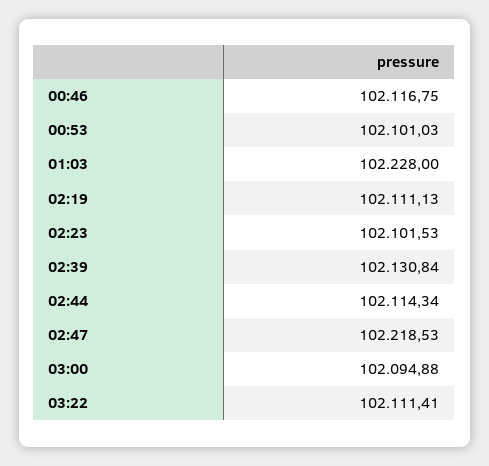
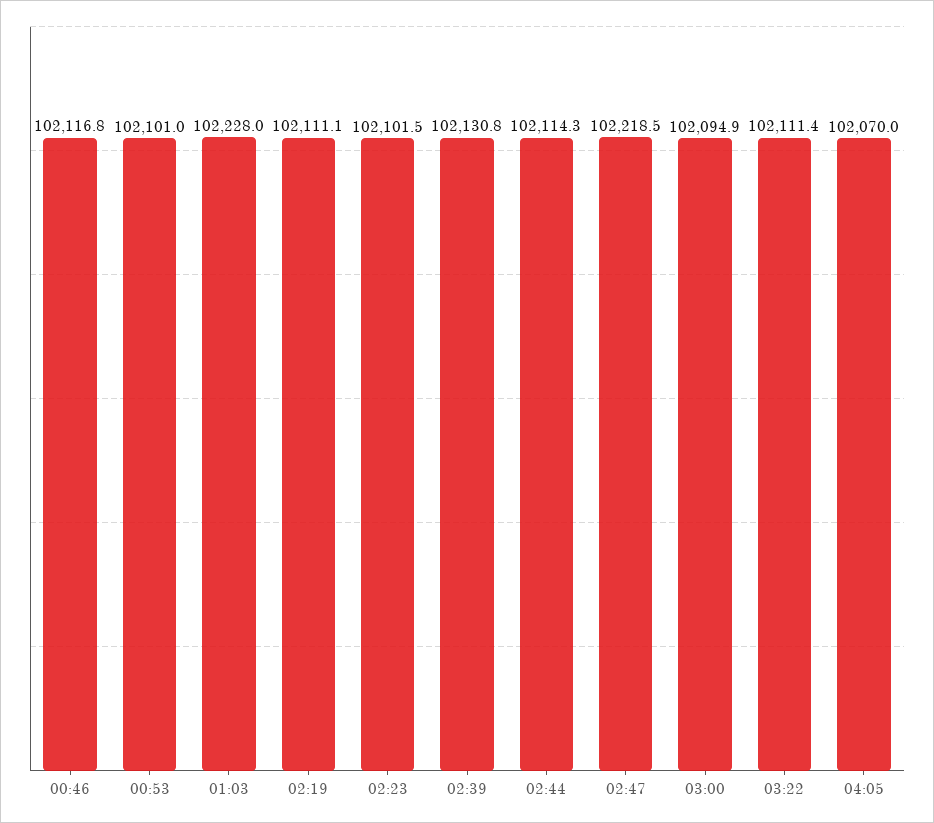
04:05: none -> 102070

